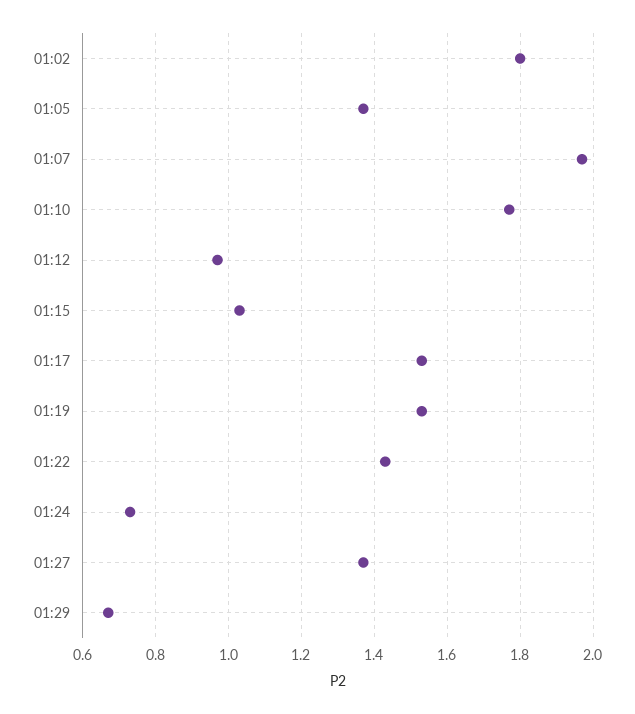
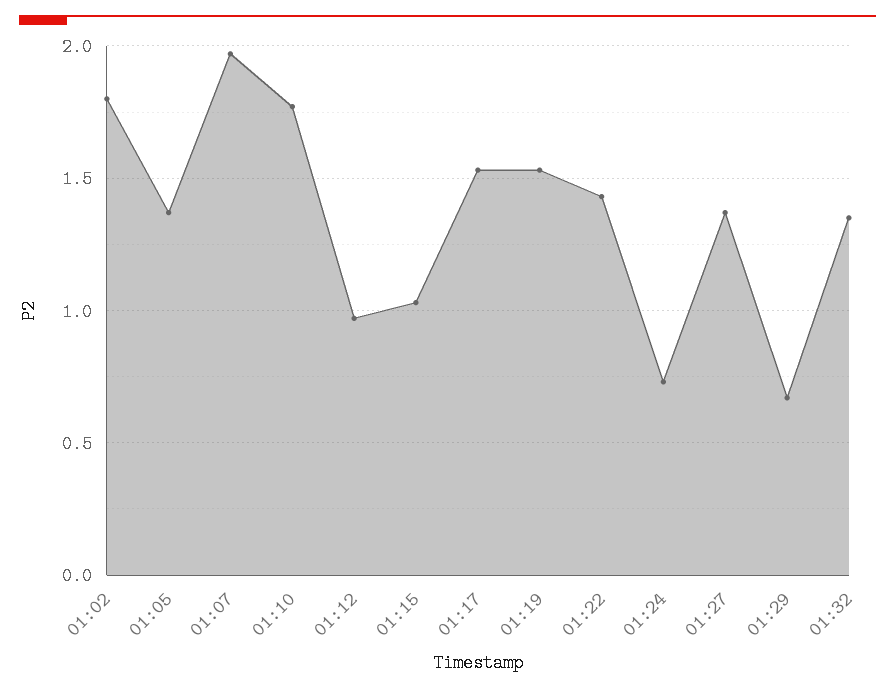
01:32: none -> 1.35

